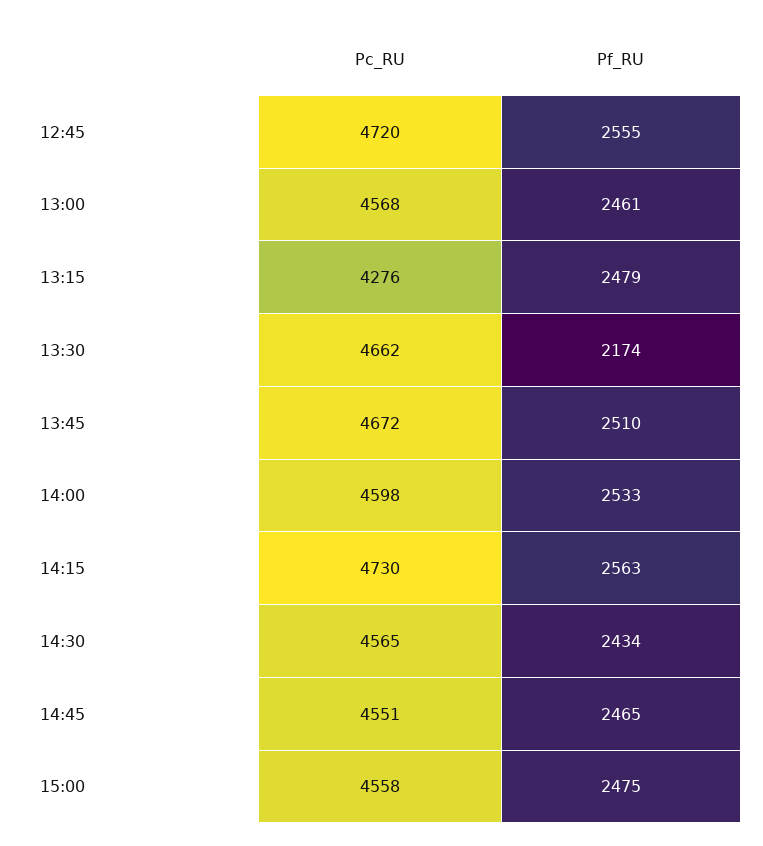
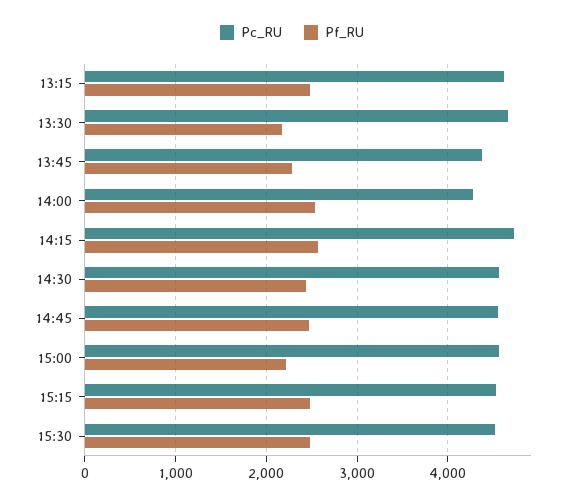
Pc_RU, 12:45: 4720 -> none
Pf_RU, 12:45: 2555 -> none
Pc_RU, 13:00: 4568 -> none
Pf_RU, 13:00: 2461 -> none
Pc_RU, 13:15: 4276 -> 4600
Pc_RU, 13:45: 4672 -> 4400
Pf_RU, 13:45: 2510 -> 2300
Pc_RU, 14:00: 4598 -> 4300
Pf_RU, 15:00: 2475 -> 2200
Pc_RU, 15:15: none -> 4500
Pf_RU, 15:15: none -> 2500
Pc_RU, 15:30: none -> 4500
Pf_RU, 15:30: none -> 2500

